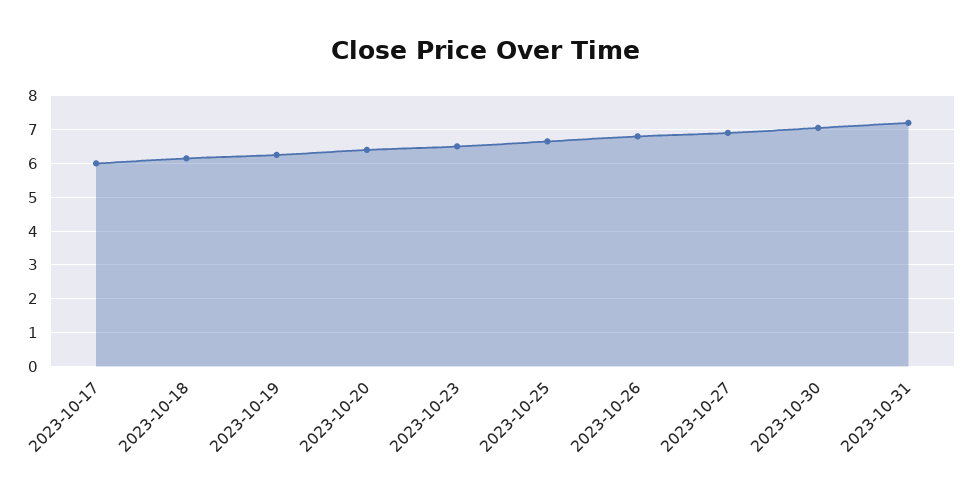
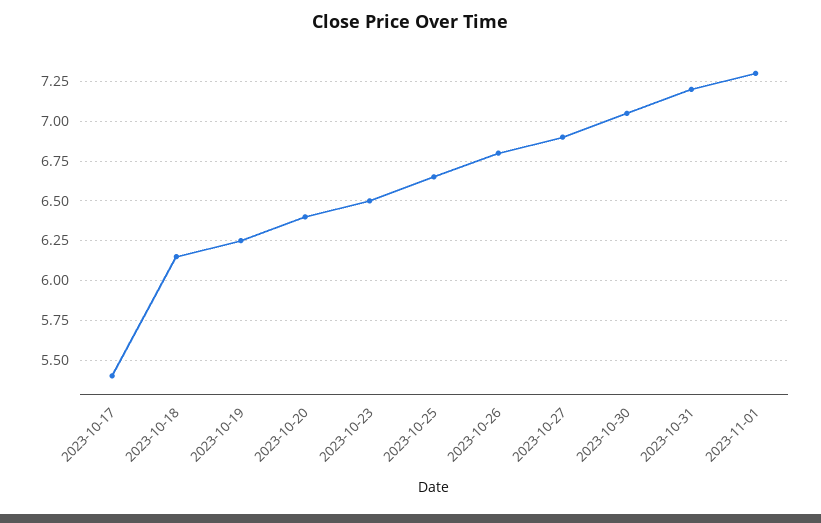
2023-10-17: 6 -> 5.4
2023-11-01: none -> 7.3

